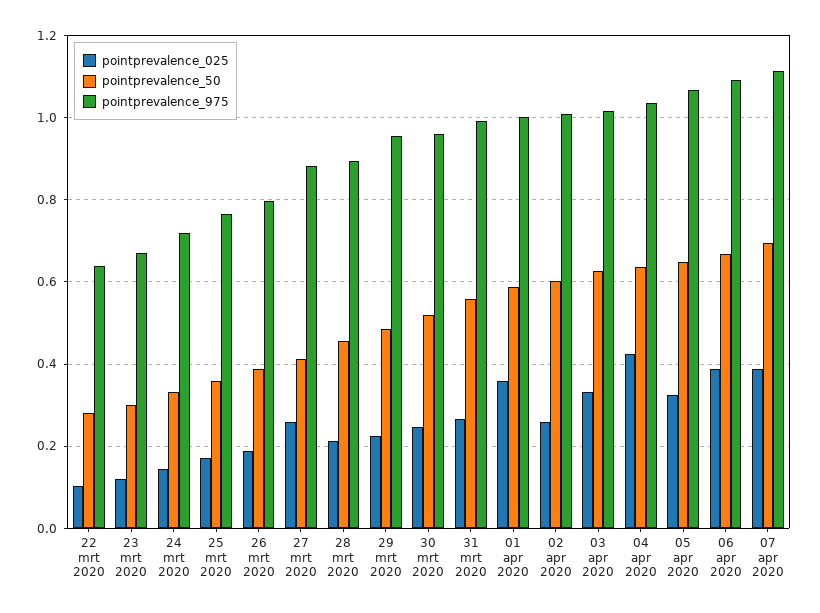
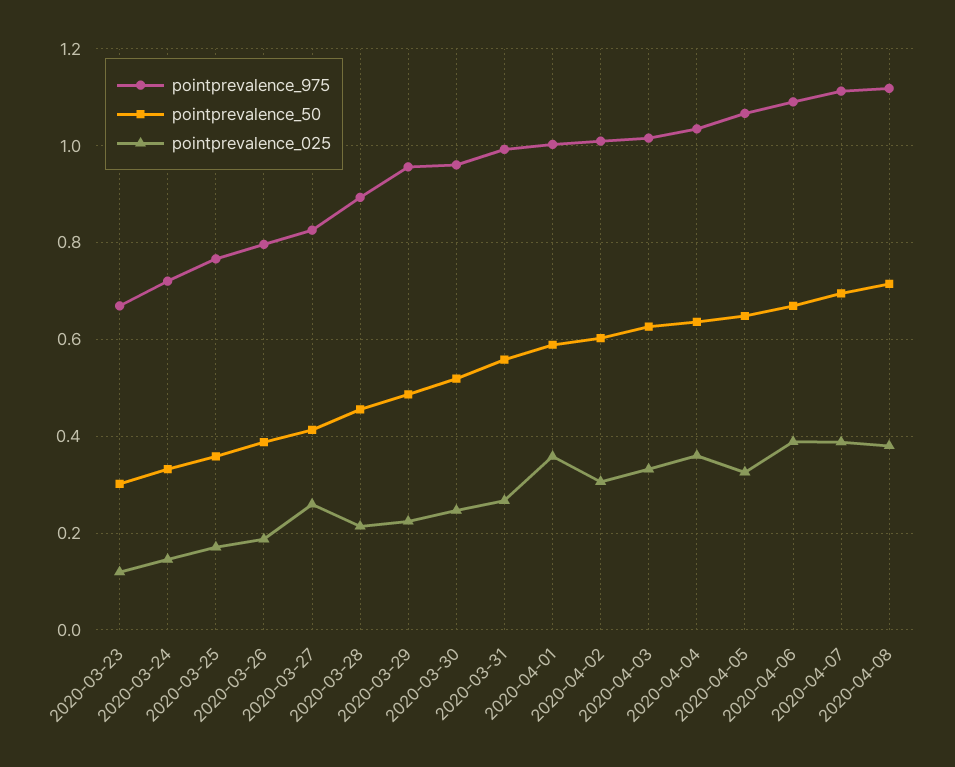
pointprevalence_025, 22 mrt 2020: 0.1 -> none
pointprevalence_50, 22 mrt 2020: 0.28 -> none
pointprevalence_975, 22 mrt 2020: 0.64 -> none
pointprevalence_975, 27 mrt 2020: 0.88 -> 0.82
pointprevalence_025, 02 apr 2020: 0.26 -> 0.3
pointprevalence_025, 04 apr 2020: 0.42 -> 0.36
pointprevalence_975, 2020-04-08: none -> 1.12
pointprevalence_50, 2020-04-08: none -> 0.72
pointprevalence_025, 2020-04-08: none -> 0.38

